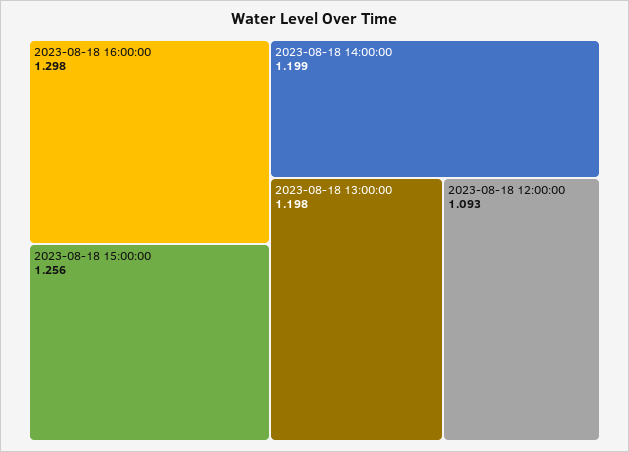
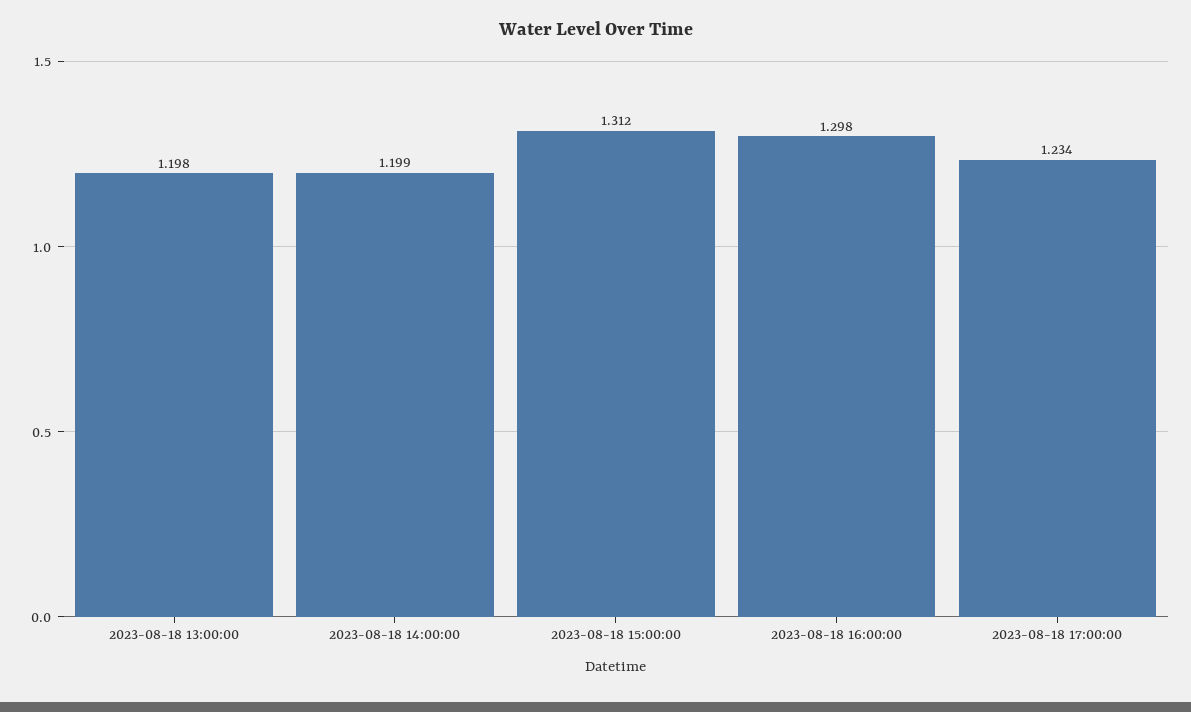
2023-08-18 15:00:00: 1.256 -> 1.312
2023-08-18 12:00:00: 1.093 -> none
2023-08-18 17:00:00: none -> 1.234

